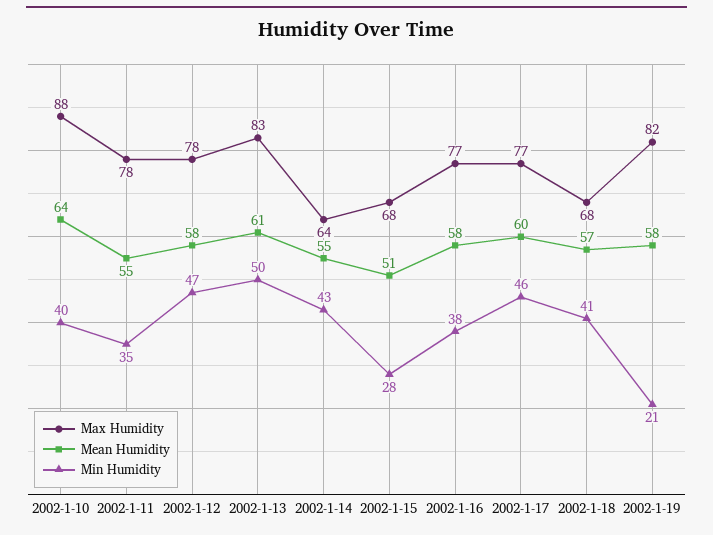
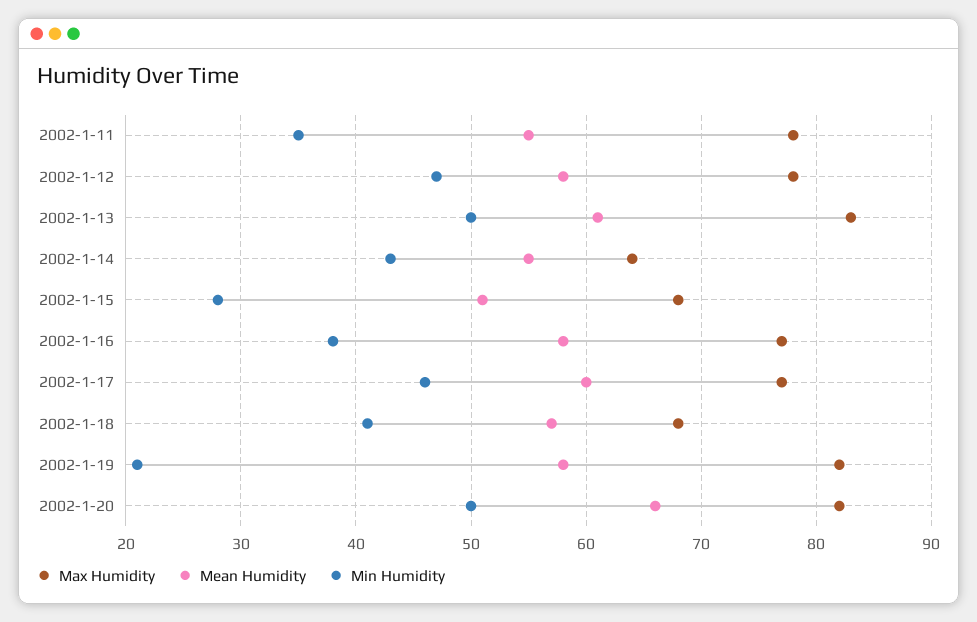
Max Humidity, 2002-1-10: 88 -> none
Mean Humidity, 2002-1-10: 64 -> none
Min Humidity, 2002-1-10: 40 -> none
Max Humidity, 2002-1-20: none -> 82
Mean Humidity, 2002-1-20: none -> 66
Min Humidity, 2002-1-20: none -> 50

